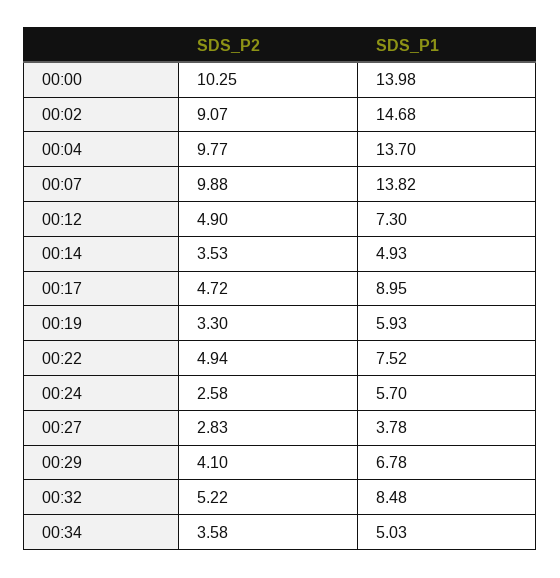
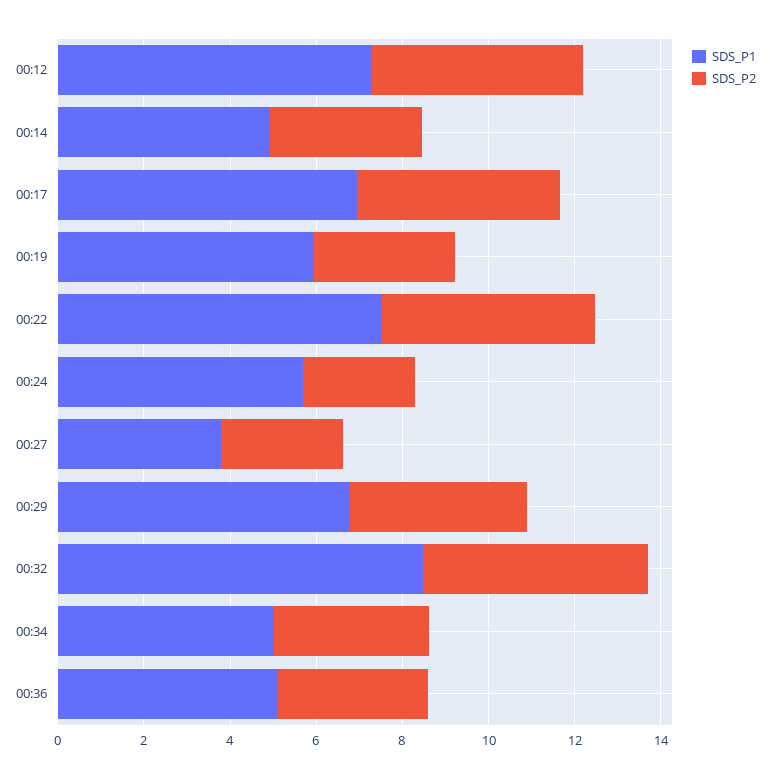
SDS_P2, 00:00: 10.25 -> none
SDS_P1, 00:00: 13.98 -> none
SDS_P2, 00:02: 9.07 -> none
SDS_P1, 00:02: 14.68 -> none
SDS_P2, 00:04: 9.77 -> none
SDS_P1, 00:04: 13.7 -> none
SDS_P2, 00:07: 9.88 -> none
SDS_P1, 00:07: 13.82 -> none
SDS_P1, 00:17: 8.95 -> 7
SDS_P1, 00:36: none -> 5
SDS_P2, 00:36: none -> 3.5

